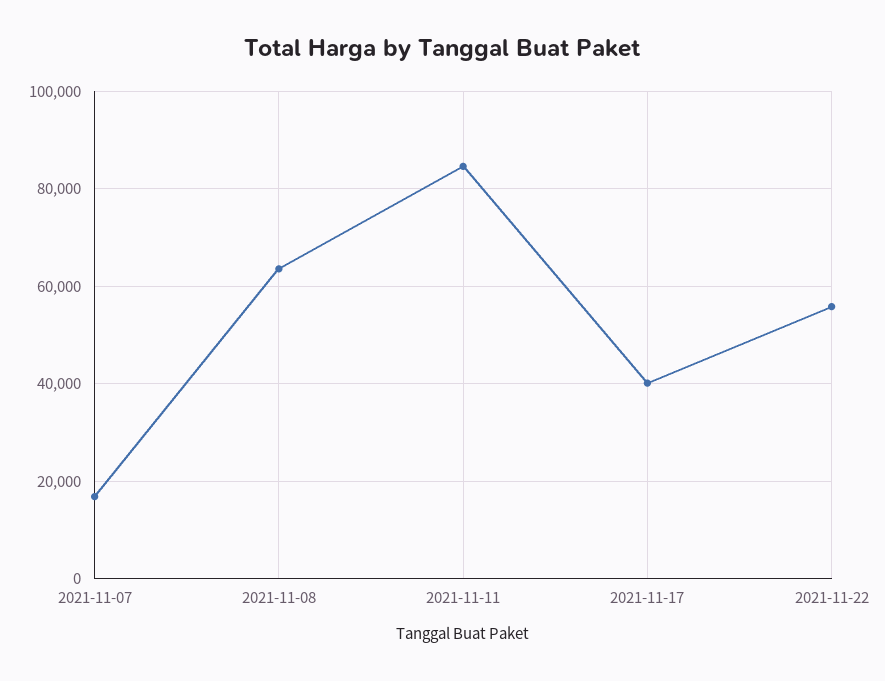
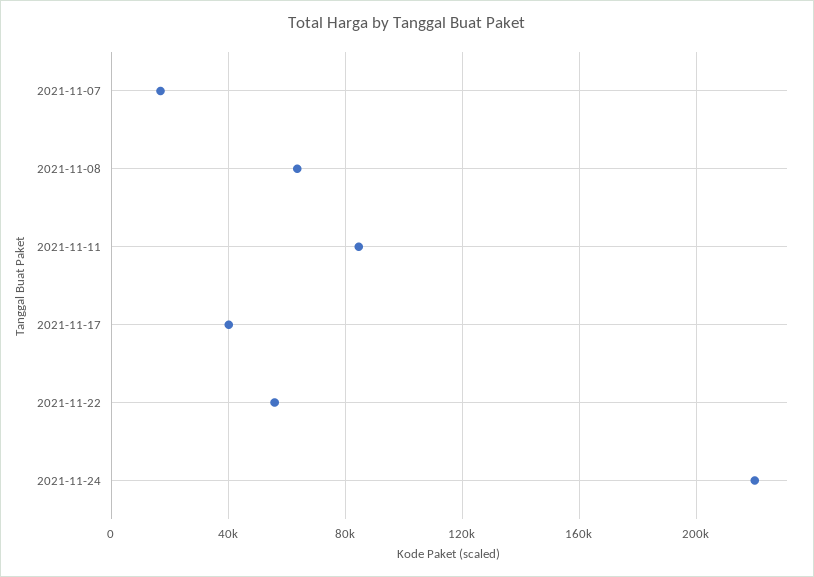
2021-11-24: none -> 220000

